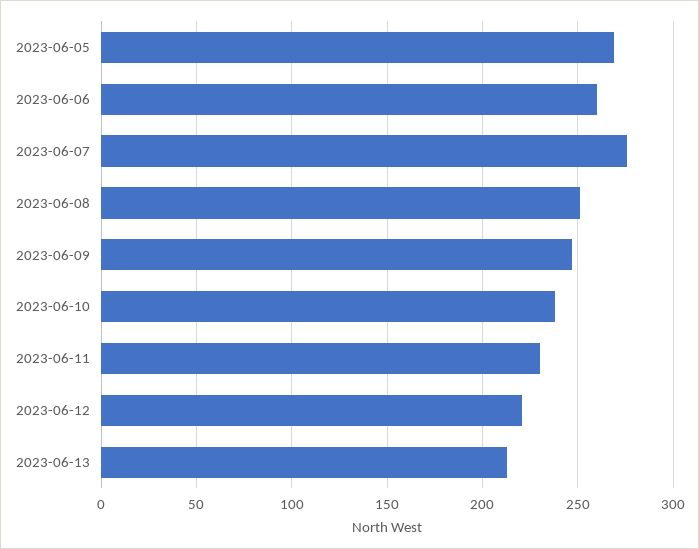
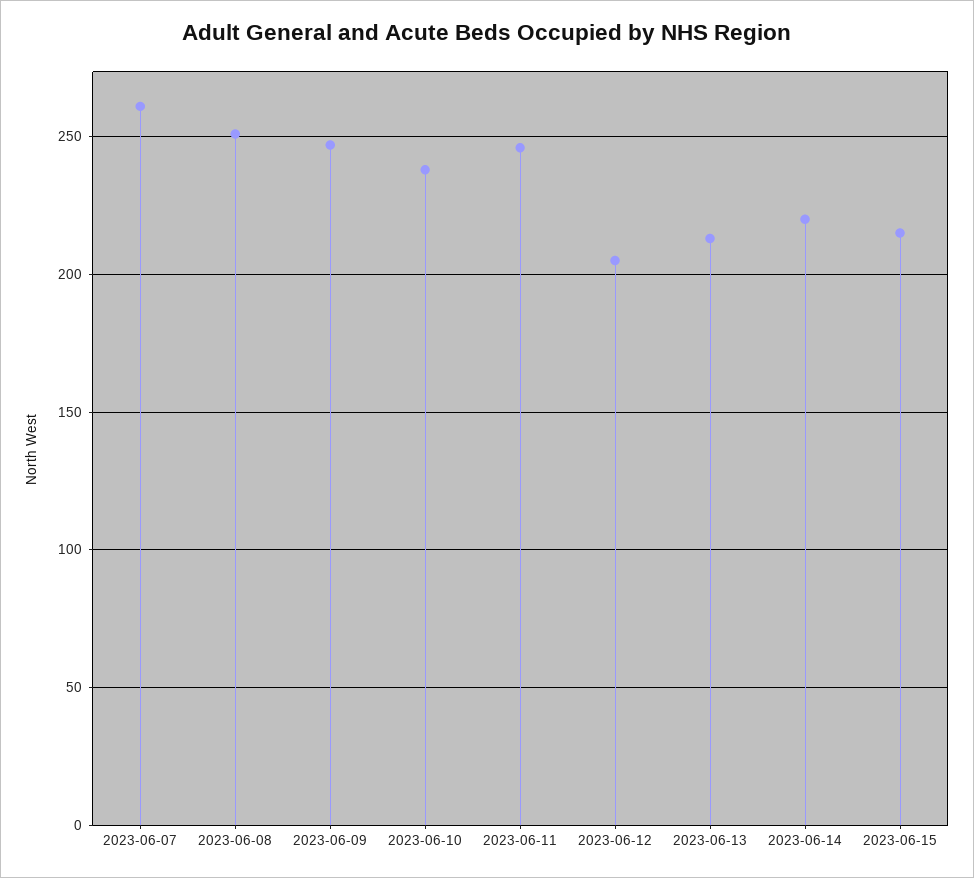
2023-06-05: 270 -> none
2023-06-06: 260 -> none
2023-06-07: 275 -> 260
2023-06-11: 230 -> 245
2023-06-12: 220 -> 205
2023-06-14: none -> 220
2023-06-15: none -> 215

